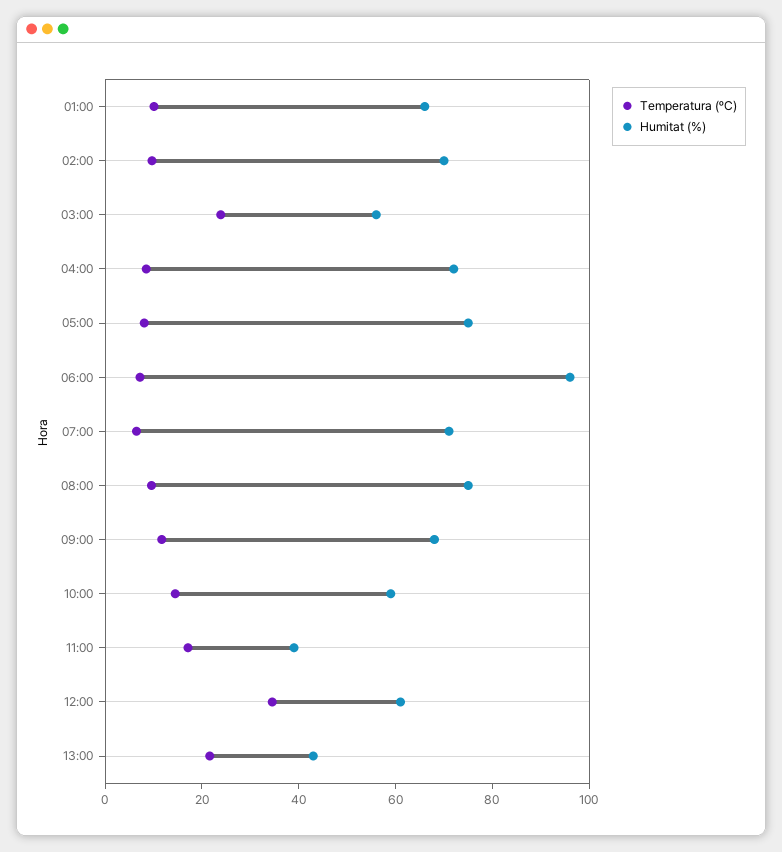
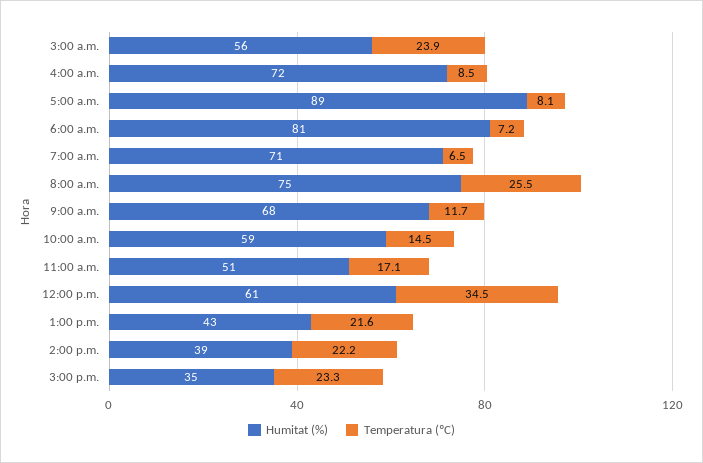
Temperatura (ºC), 01:00: 10 -> none
Humitat (%), 01:00: 65 -> none
Temperatura (ºC), 02:00: 10 -> none
Humitat (%), 02:00: 70 -> none
Humitat (%), 05:00: 75 -> 89
Humitat (%), 06:00: 95 -> 81
Temperatura (ºC), 08:00: 10 -> 25.5
Humitat (%), 11:00: 40 -> 51
Humitat (%), 2:00 p.m.: none -> 39
Temperatura (ºC), 2:00 p.m.: none -> 22.2
Humitat (%), 3:00 p.m.: none -> 35
Temperatura (ºC), 3:00 p.m.: none -> 23.3

